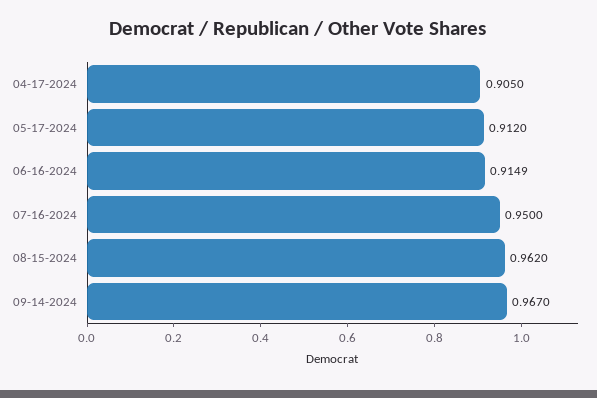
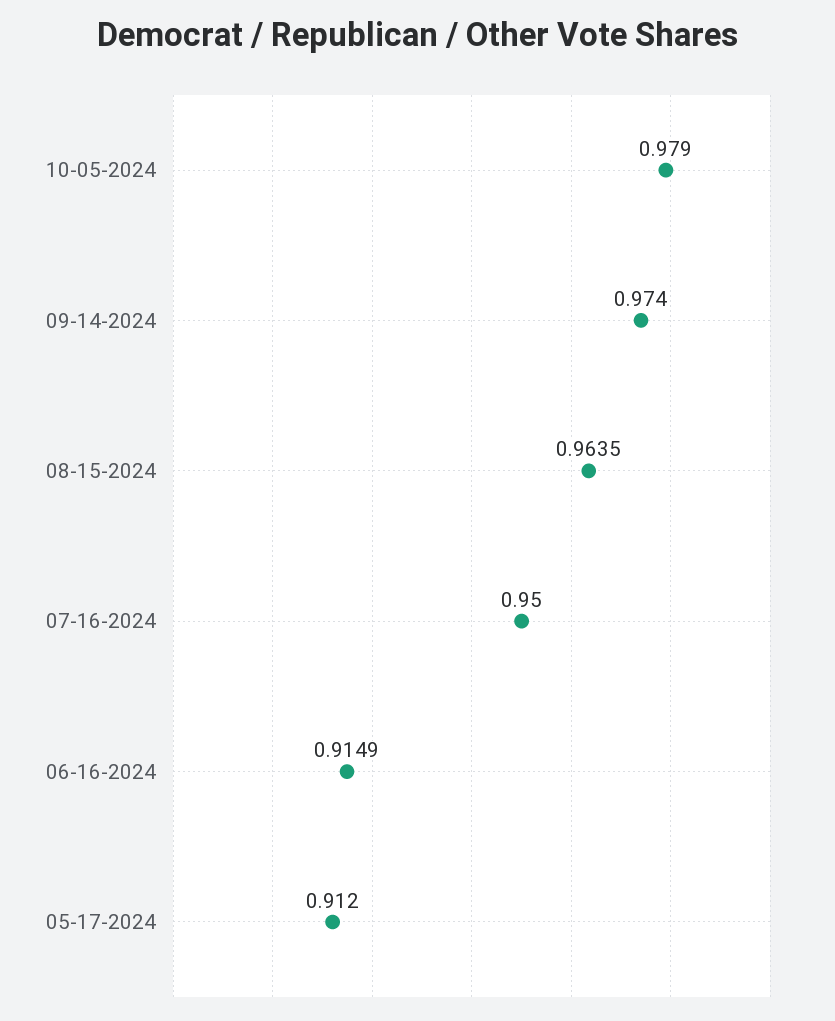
04-17-2024: 0.905 -> none
08-15-2024: 0.962 -> 0.9635
09-14-2024: 0.967 -> 0.974
10-05-2024: none -> 0.979

